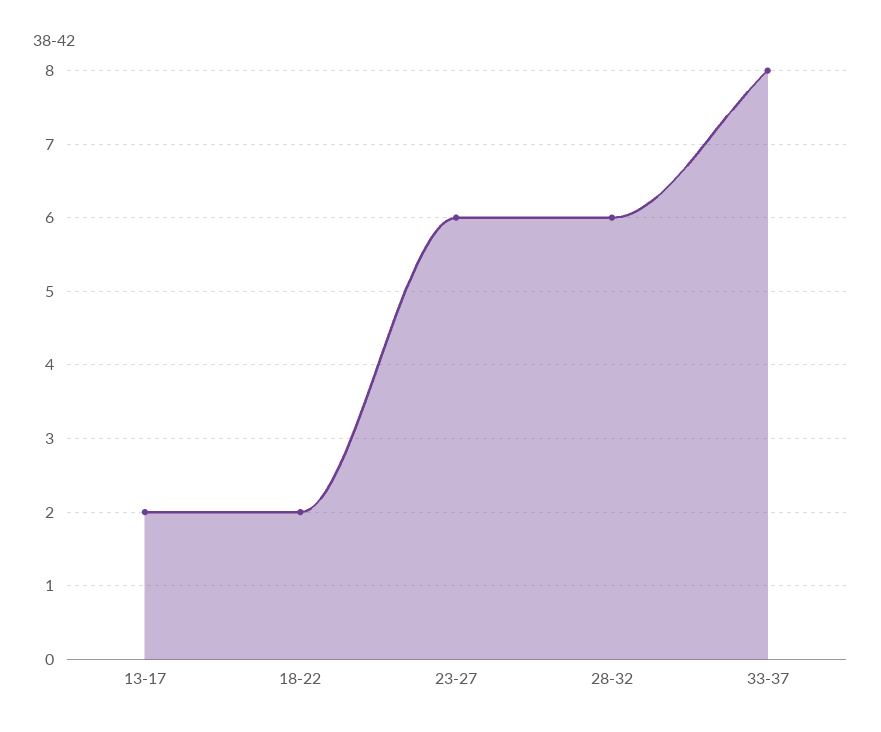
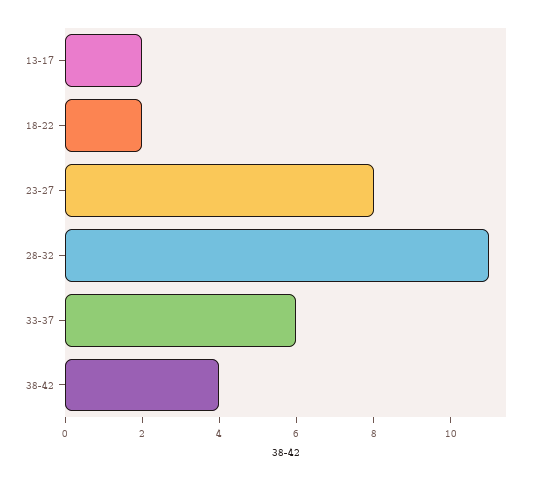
23-27: 6 -> 8
28-32: 6 -> 11
33-37: 8 -> 6
38-42: none -> 4

